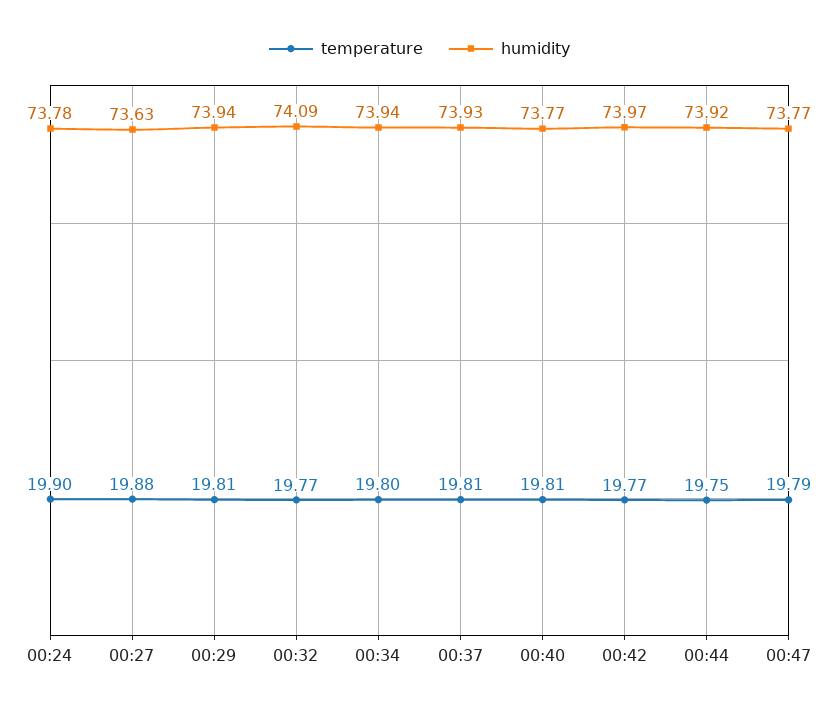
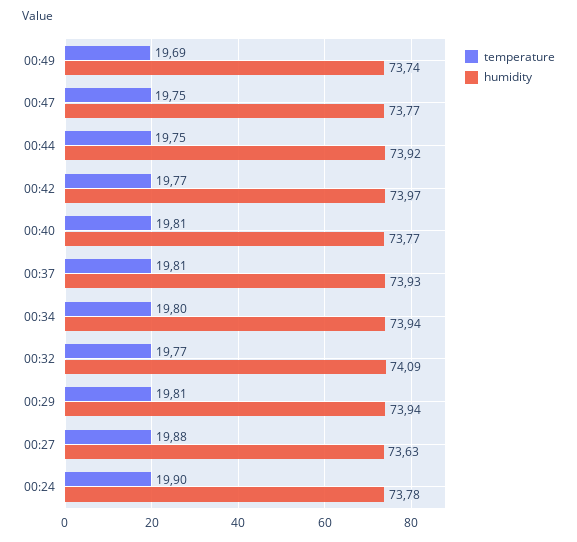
temperature, 00:47: 19.79 -> 19.75
temperature, 00:49: none -> 19.69
humidity, 00:49: none -> 73.74

